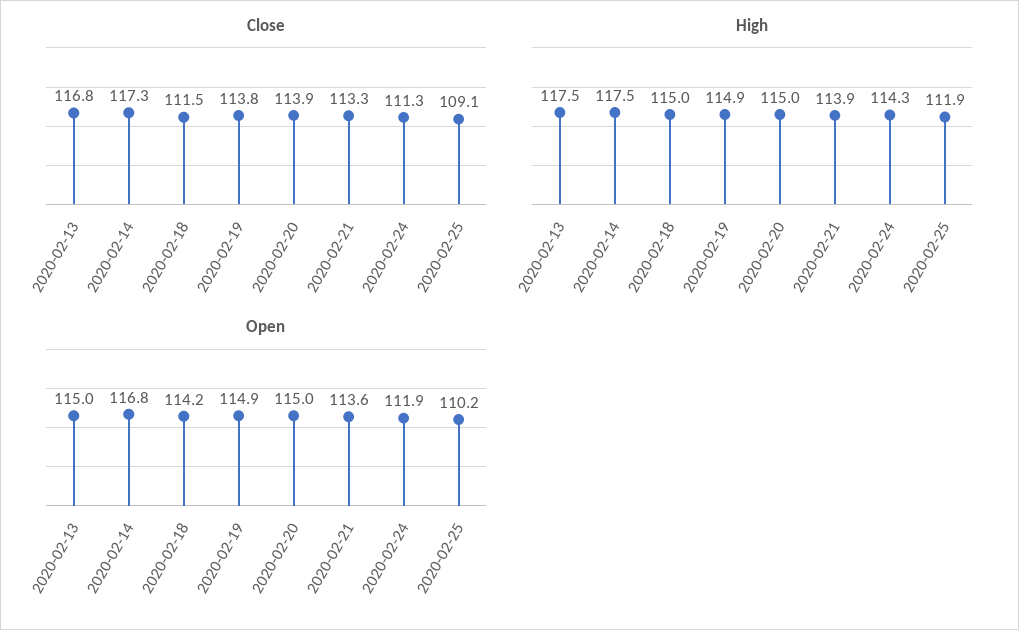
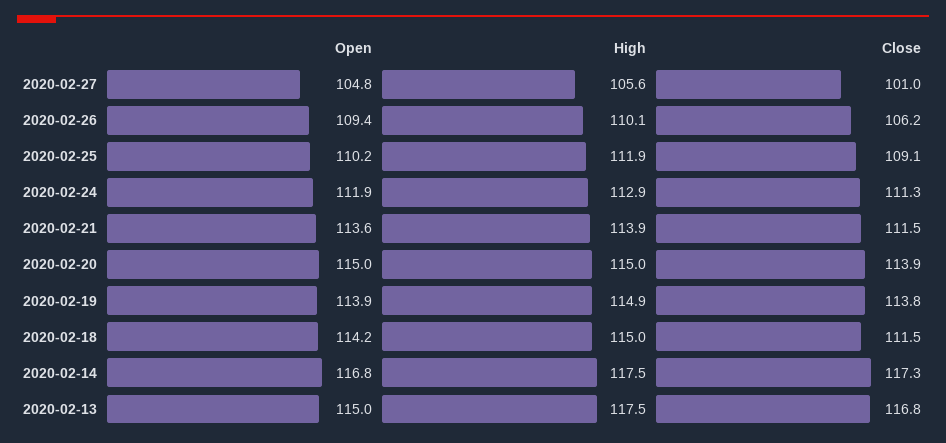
Close, 2020-02-21: 113.3 -> 111.5
High, 2020-02-24: 114.3 -> 112.9
Open, 2020-02-19: 114.9 -> 113.9
Open, 2020-02-27: none -> 104.8
High, 2020-02-27: none -> 105.6
Close, 2020-02-27: none -> 101
Open, 2020-02-26: none -> 109.4
High, 2020-02-26: none -> 110.1
Close, 2020-02-26: none -> 106.2

